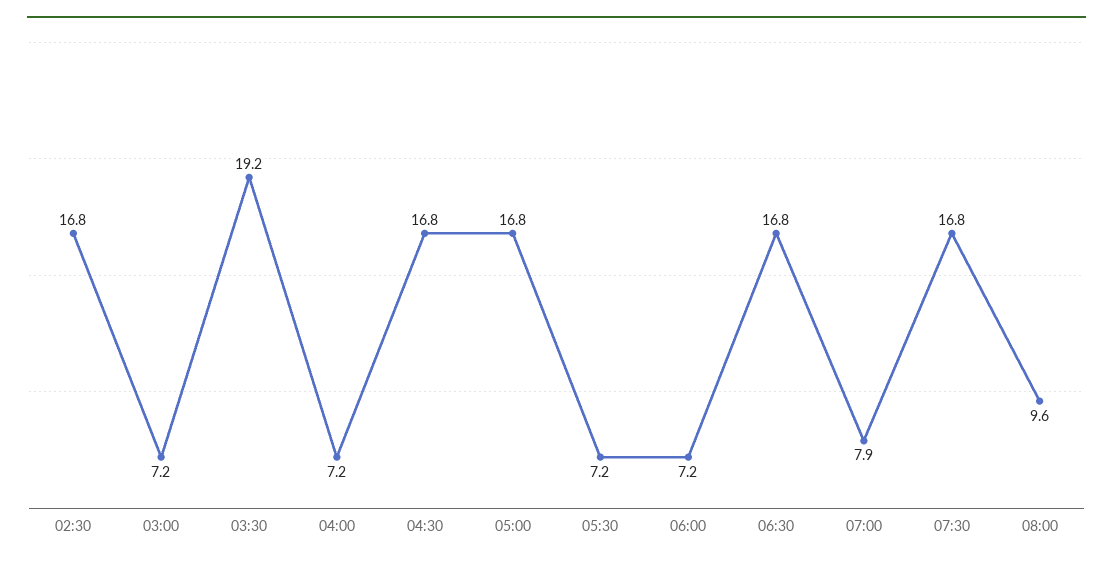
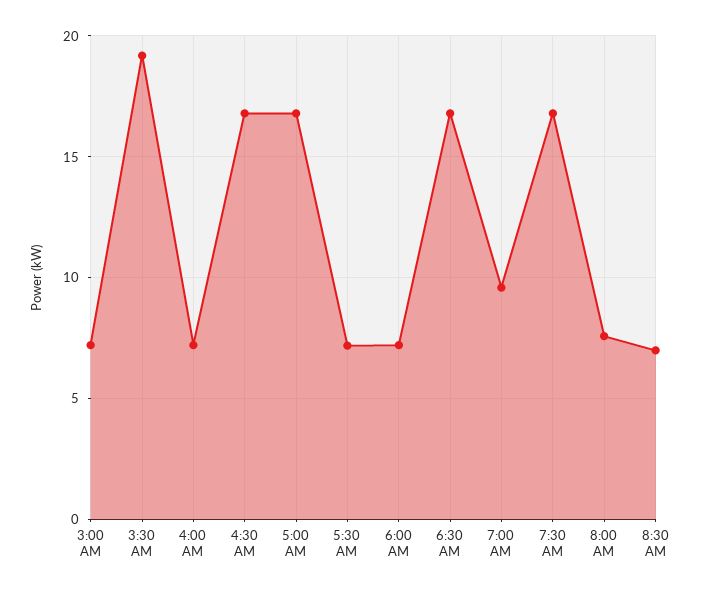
02:30: 16.8 -> none
07:00: 7.9 -> 9.5
08:00: 9.6 -> 7.5
8:30 AM: none -> 7

